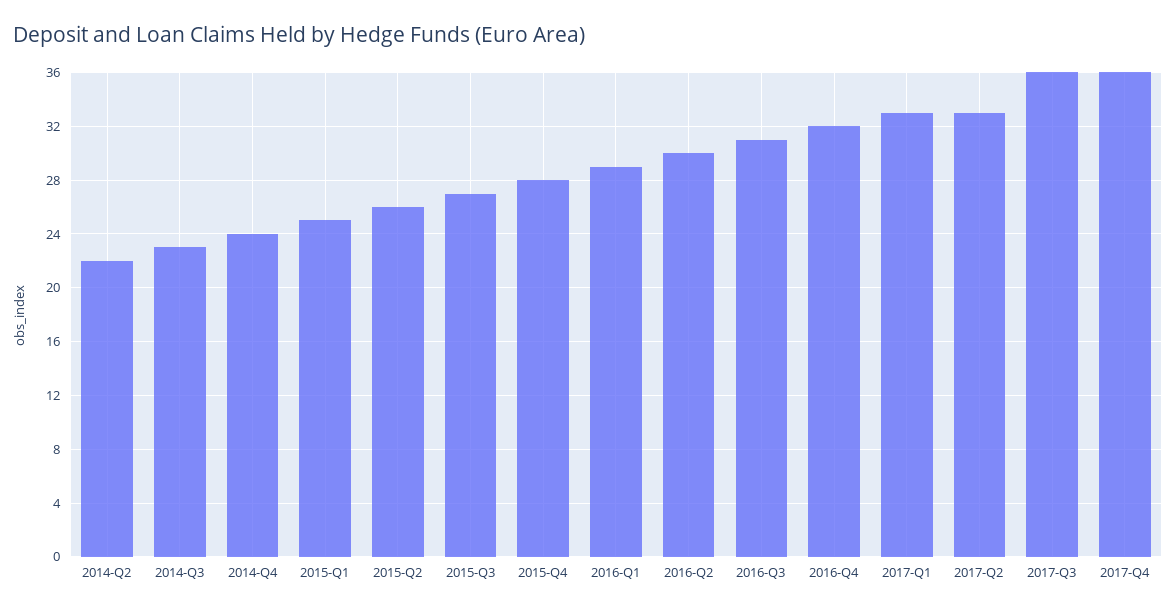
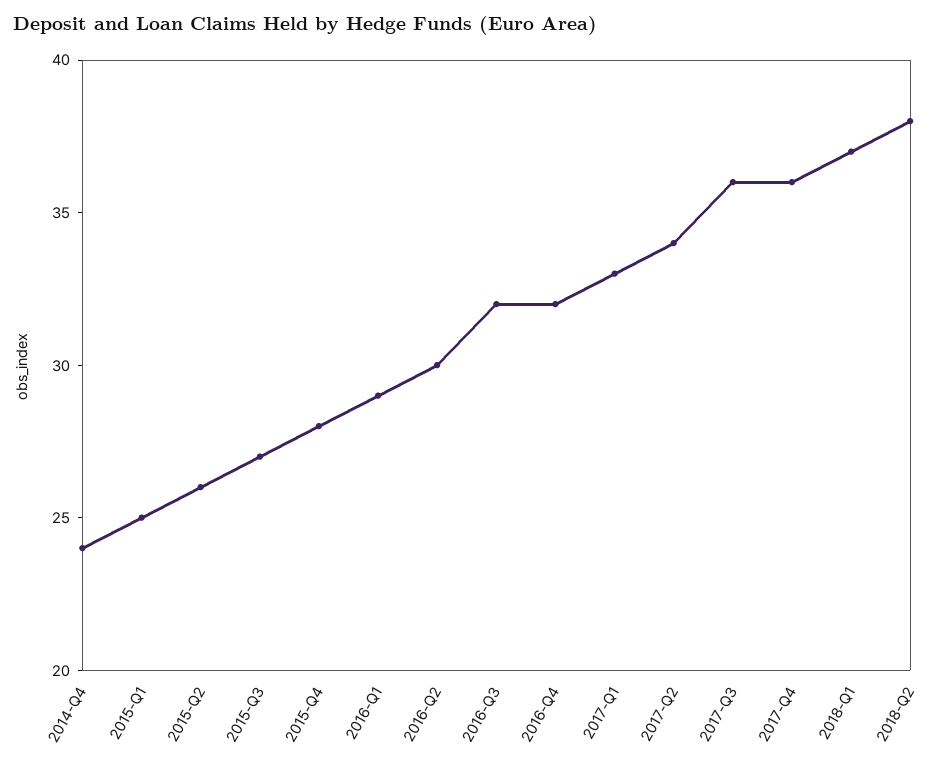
2014-Q2: 22 -> none
2014-Q3: 23 -> none
2016-Q3: 31 -> 32
2017-Q2: 33 -> 34
2018-Q1: none -> 37
2018-Q2: none -> 38

